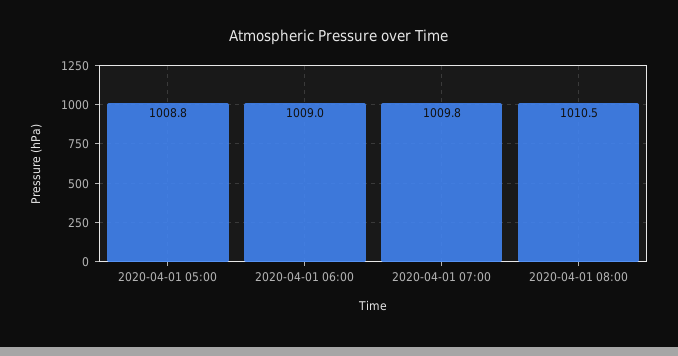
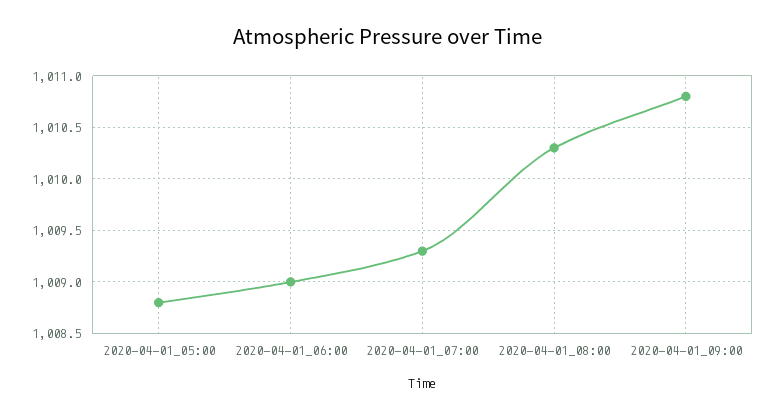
2020-04-01 07:00: 1009.8 -> 1009.3
2020-04-01 08:00: 1010.5 -> 1010.3
2020-04-01_09:00: none -> 1010.8

